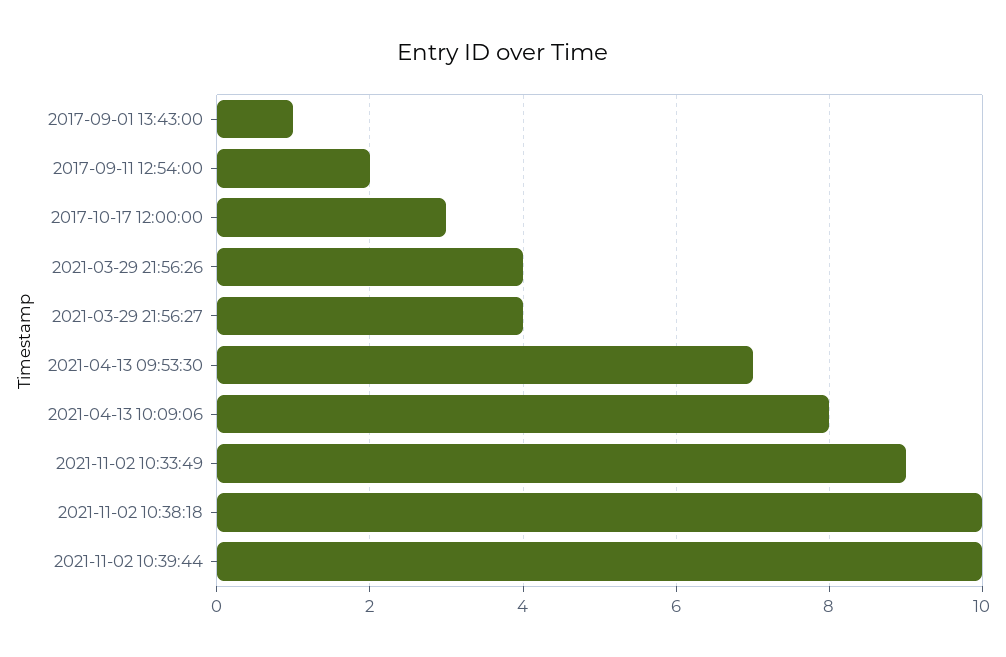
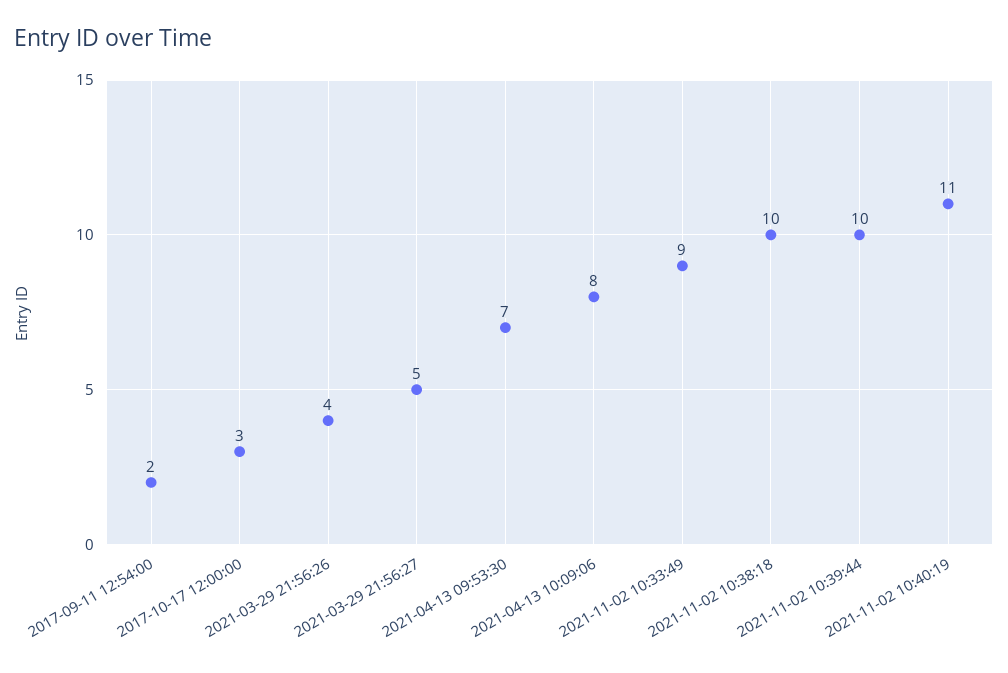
2017-09-01 13:43:00: 1 -> none
2021-03-29 21:56:27: 4 -> 5
2021-11-02 10:40:19: none -> 11

